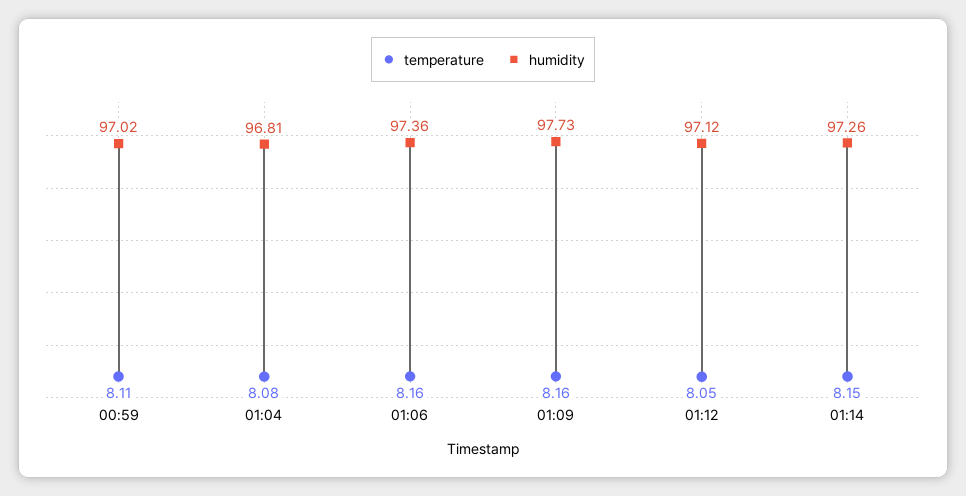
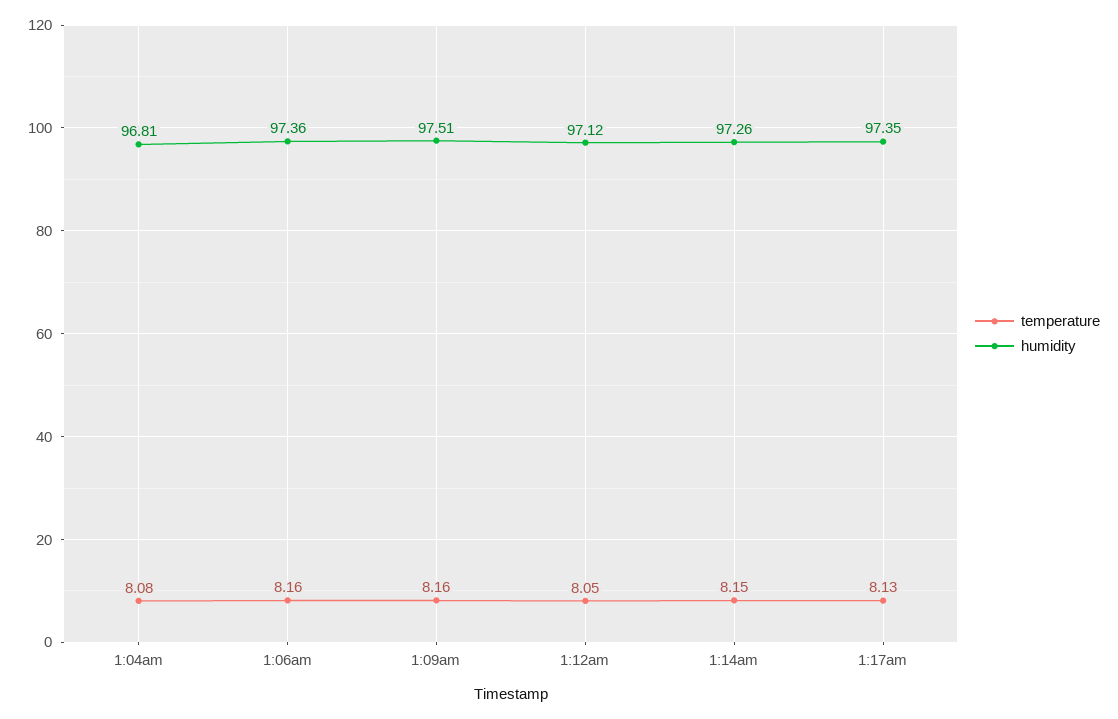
temperature, 00:59: 8.11 -> none
humidity, 00:59: 97.02 -> none
humidity, 01:09: 97.73 -> 97.51
temperature, 1:17am: none -> 8.13
humidity, 1:17am: none -> 97.35

